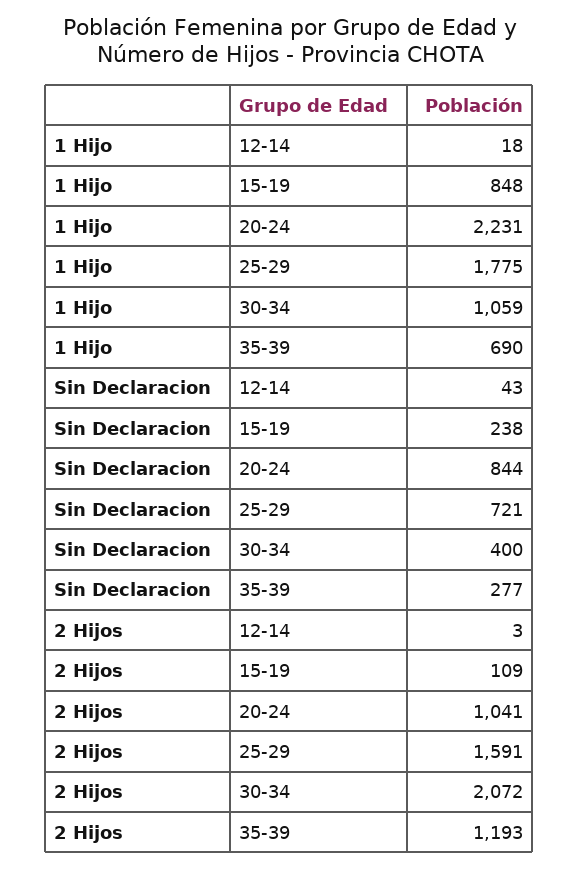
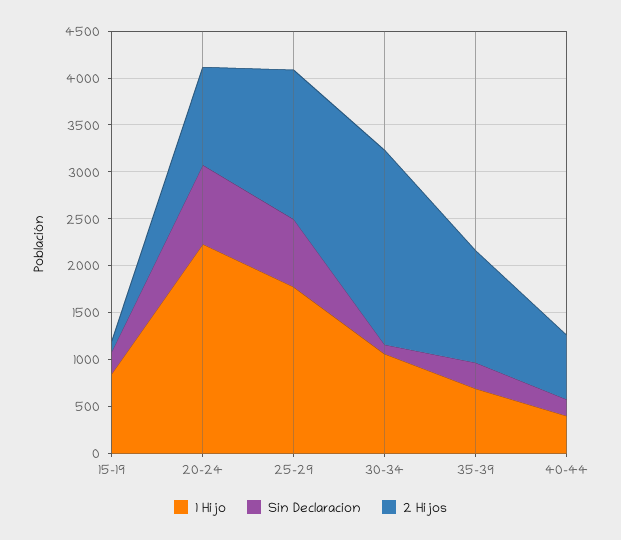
1 Hijo, 12-14: 18 -> none
Sin Declaracion, 12-14: 43 -> none
Sin Declaracion, 30-34: 400 -> 100
2 Hijos, 12-14: 3 -> none
1 Hijo, 40-44: none -> 400
Sin Declaracion, 40-44: none -> 200
2 Hijos, 40-44: none -> 700

